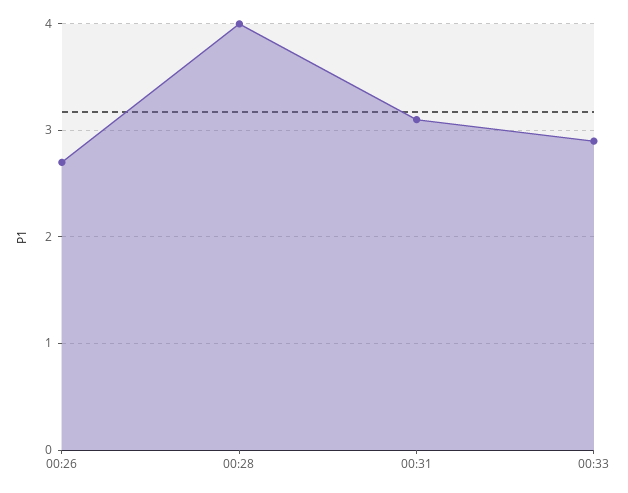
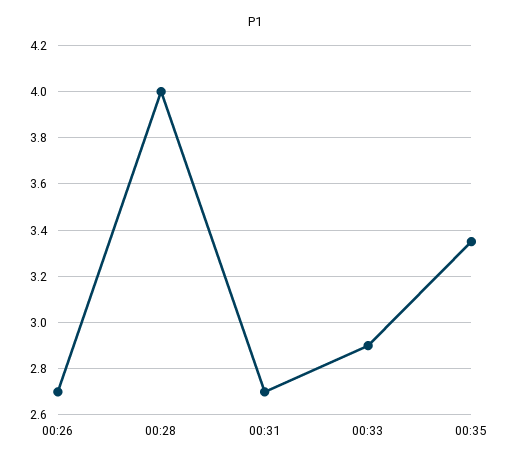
00:31: 3.1 -> 2.7
00:35: none -> 3.35

